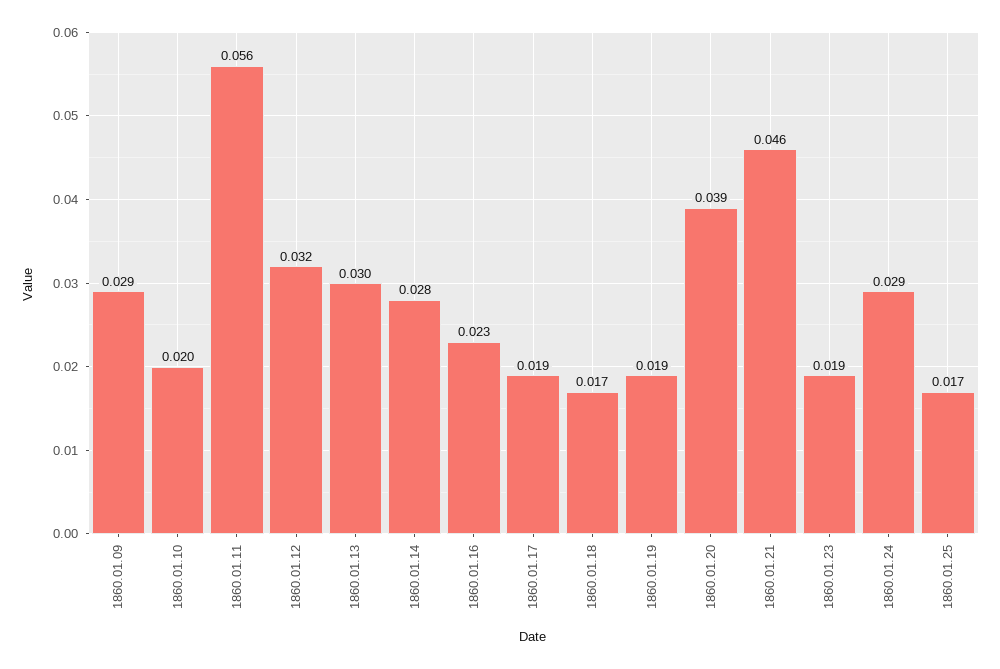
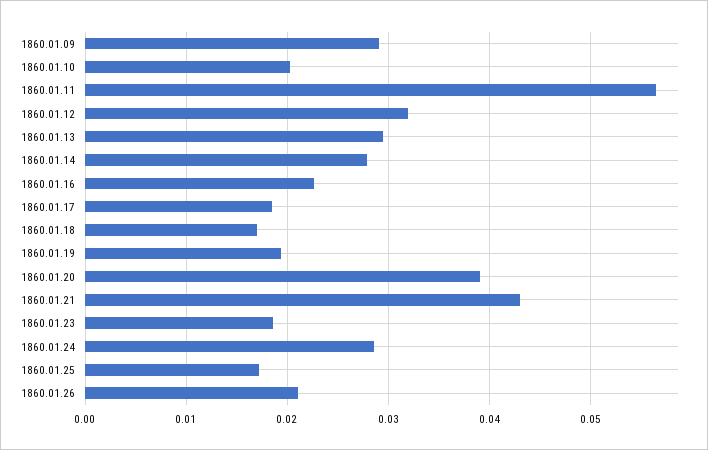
1860.01.21: 0.046 -> 0.043
1860.01.26: none -> 0.021

